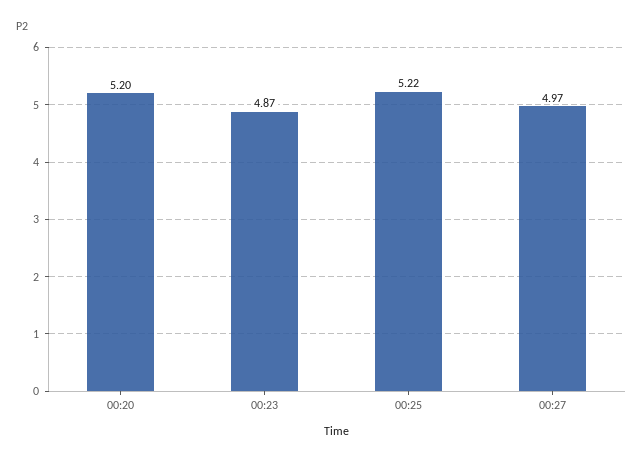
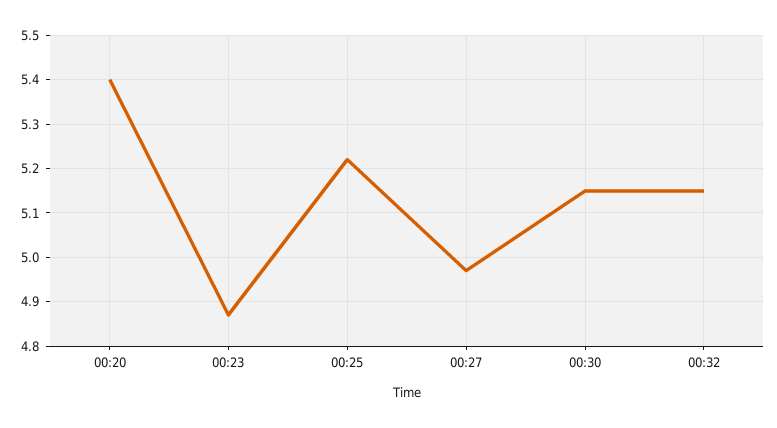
00:20: 5.2 -> 5.4
00:30: none -> 5.15
00:32: none -> 5.15

